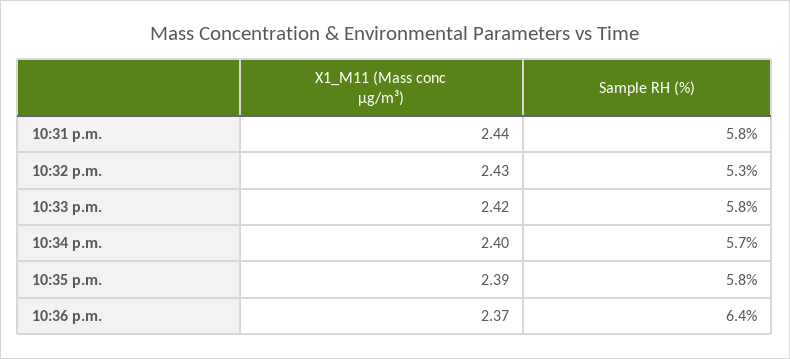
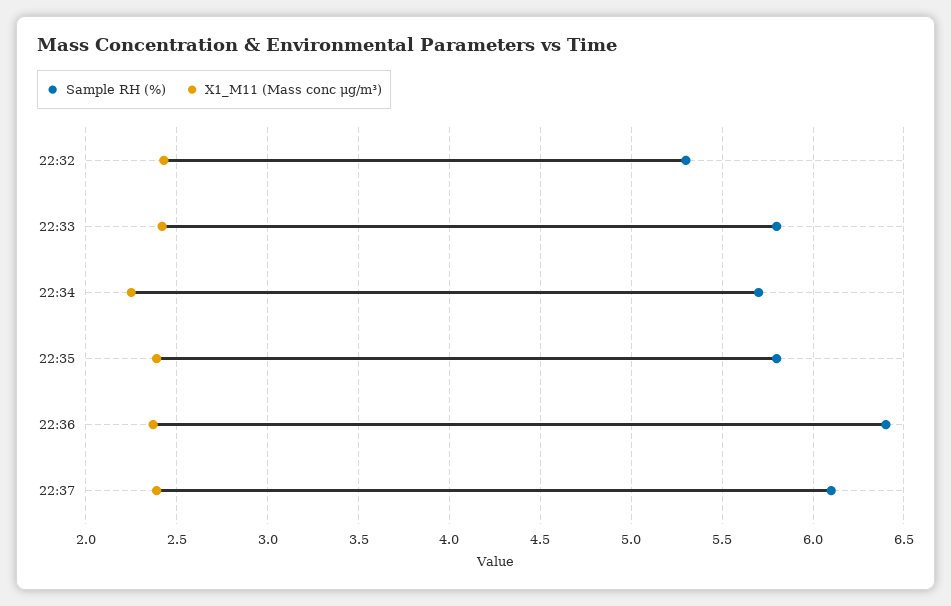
X1_M11 (Mass conc μg/m³), 10:31 p.m.: 2.44 -> none
Sample RH (%), 10:31 p.m.: 5.8 -> none
X1_M11 (Mass conc μg/m³), 10:34 p.m.: 2.4 -> 2.25
Sample RH (%), 22:37: none -> 6.1
X1_M11 (Mass conc μg/m³), 22:37: none -> 2.4

